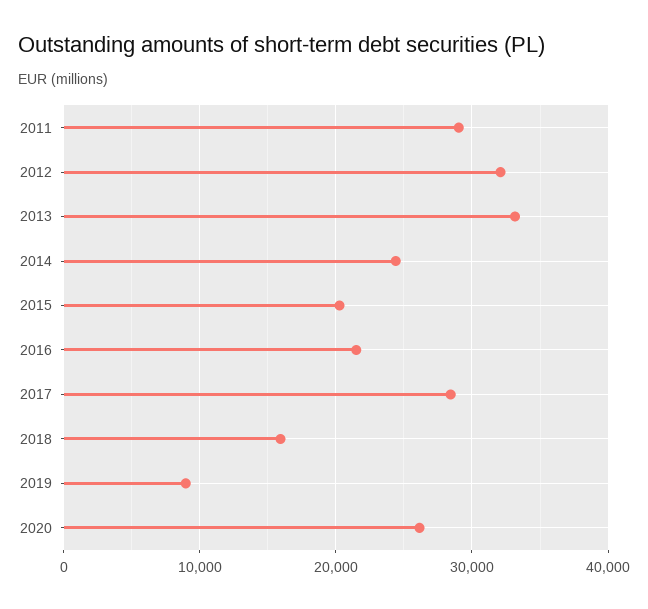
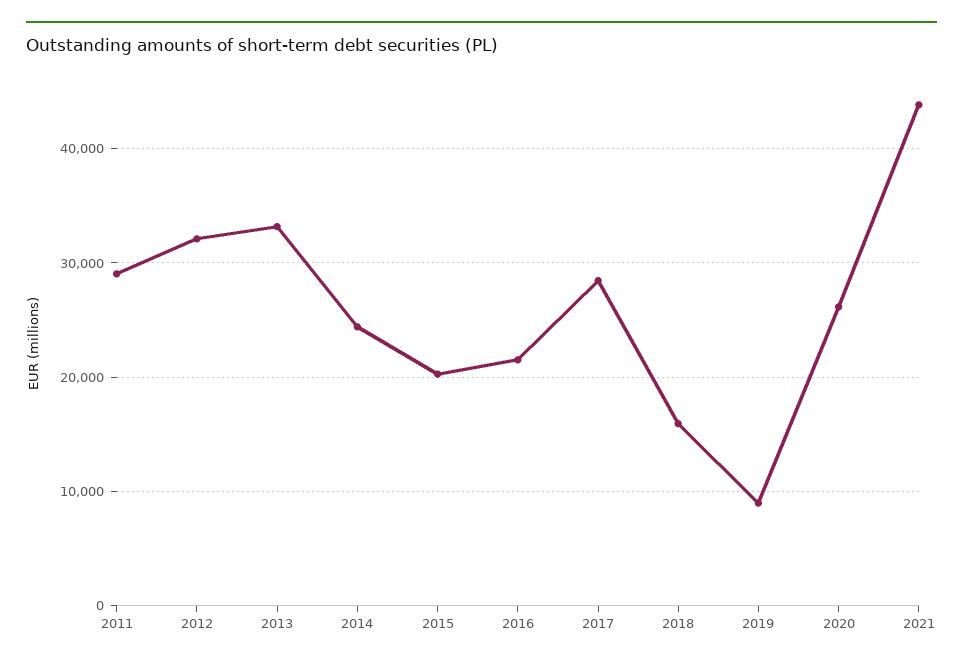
2021: none -> 44000

